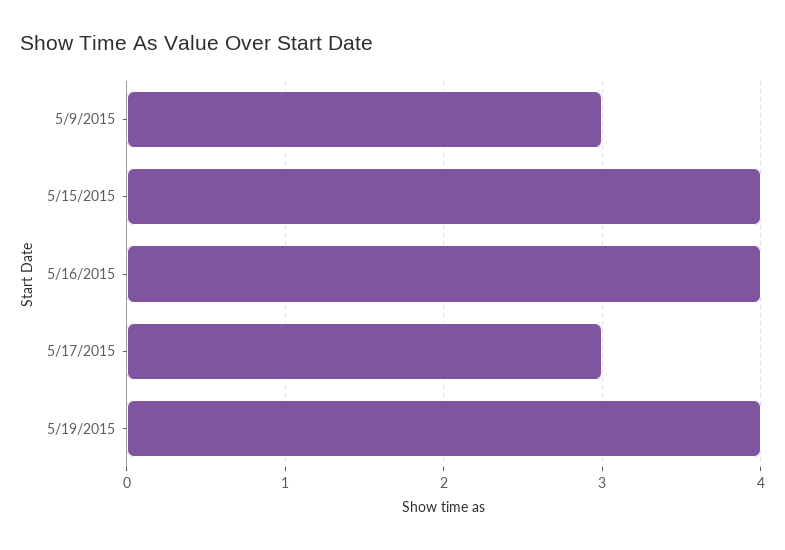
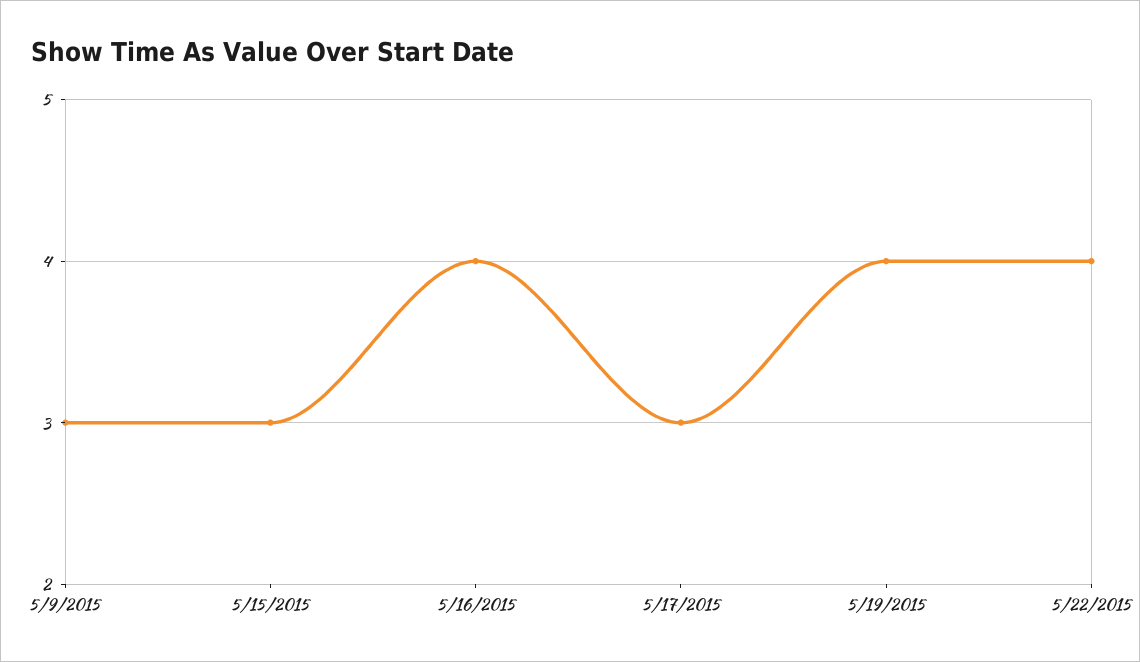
5/15/2015: 4 -> 3
5/22/2015: none -> 4

